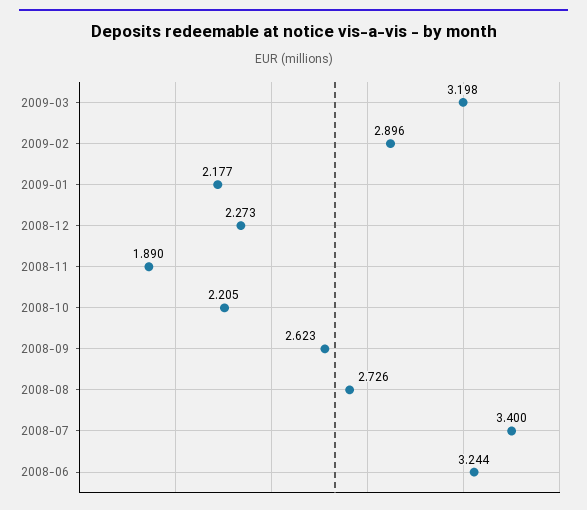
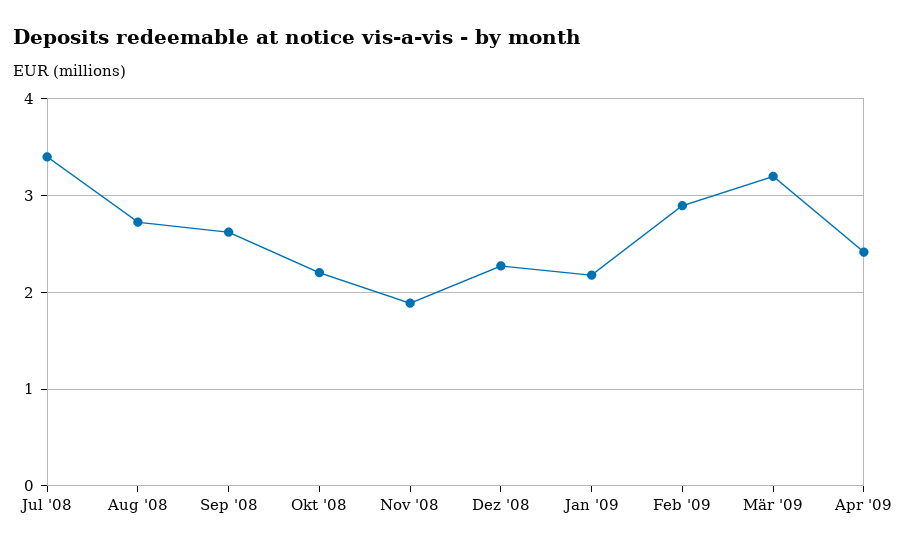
2008-06: 3.244 -> none
Apr '09: none -> 2.4

